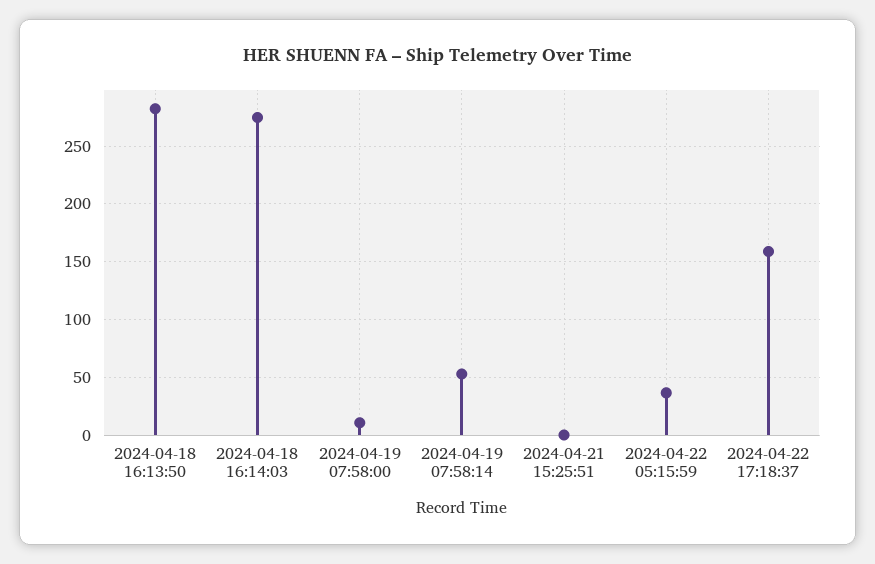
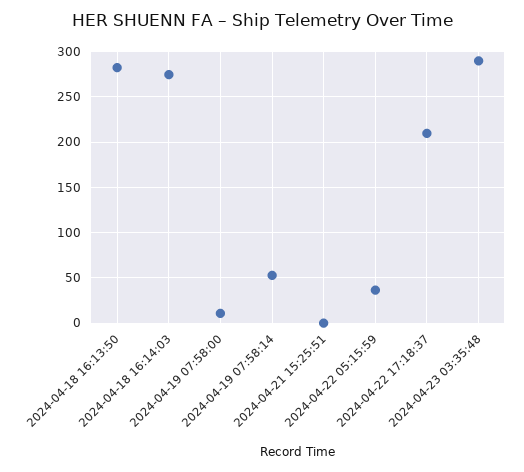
2024-04-22 17:18:37: 160 -> 210
2024-04-23 03:35:48: none -> 290

